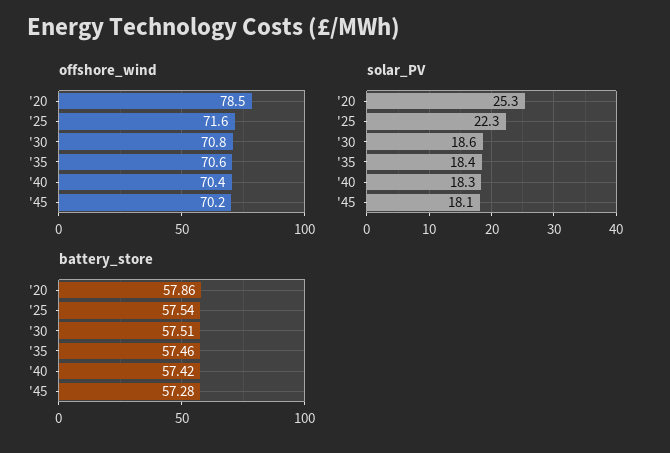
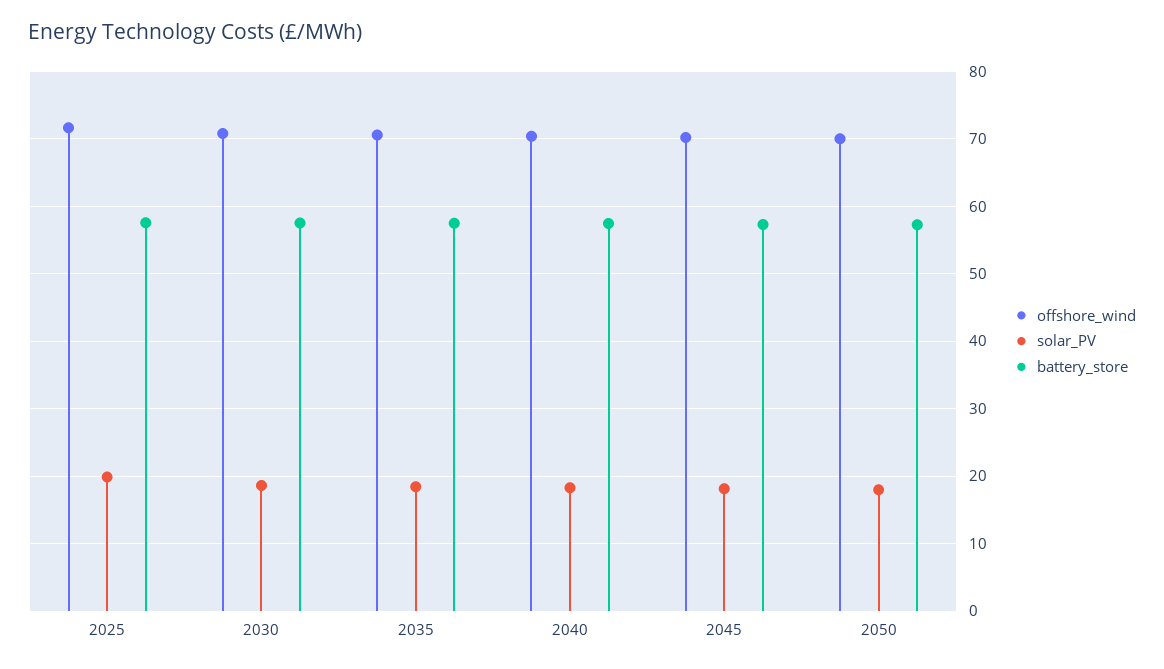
offshore_wind, '20: 78.5 -> none
solar_PV, '20: 25.3 -> none
solar_PV, '25: 22.3 -> 20
battery_store, '20: 57.86 -> none
offshore_wind, 2050: none -> 70
solar_PV, 2050: none -> 18
battery_store, 2050: none -> 57

